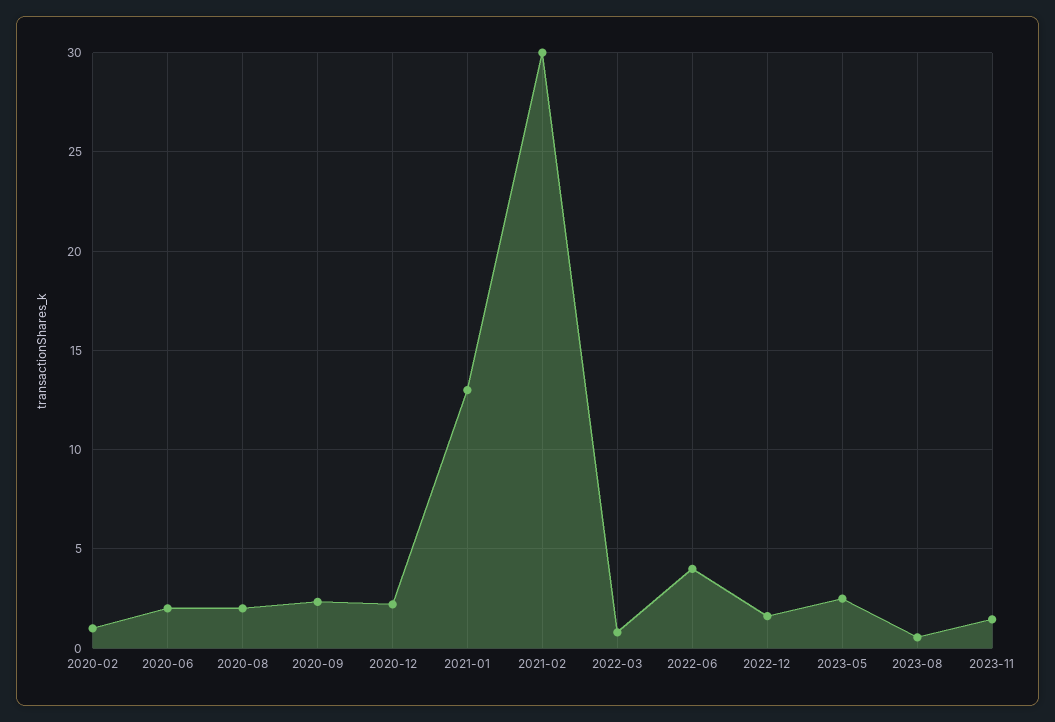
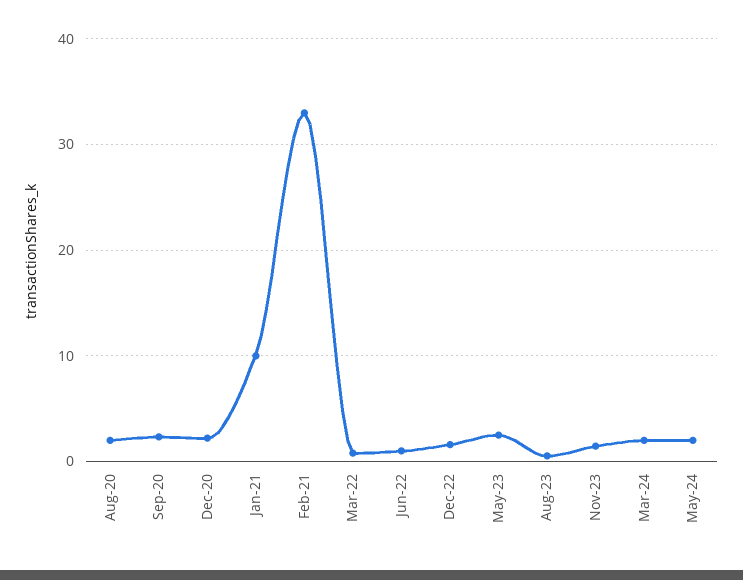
2020-02: 1 -> none
2020-06: 2 -> none
2021-01: 13 -> 10
2021-02: 30 -> 33
2022-06: 4 -> 1
Mar-24: none -> 2
May-24: none -> 2

